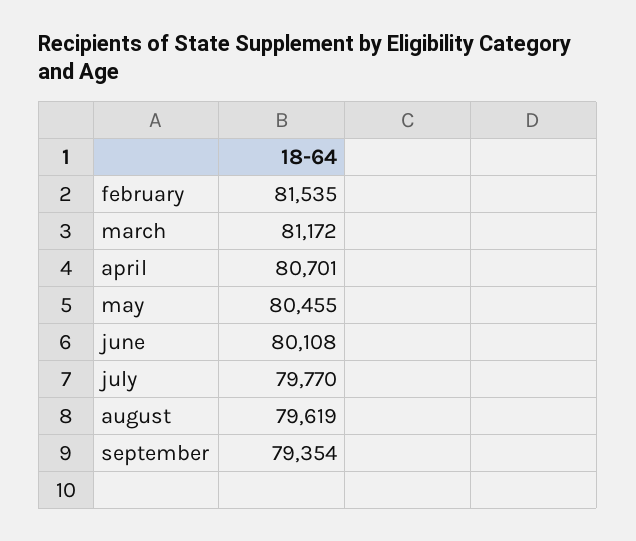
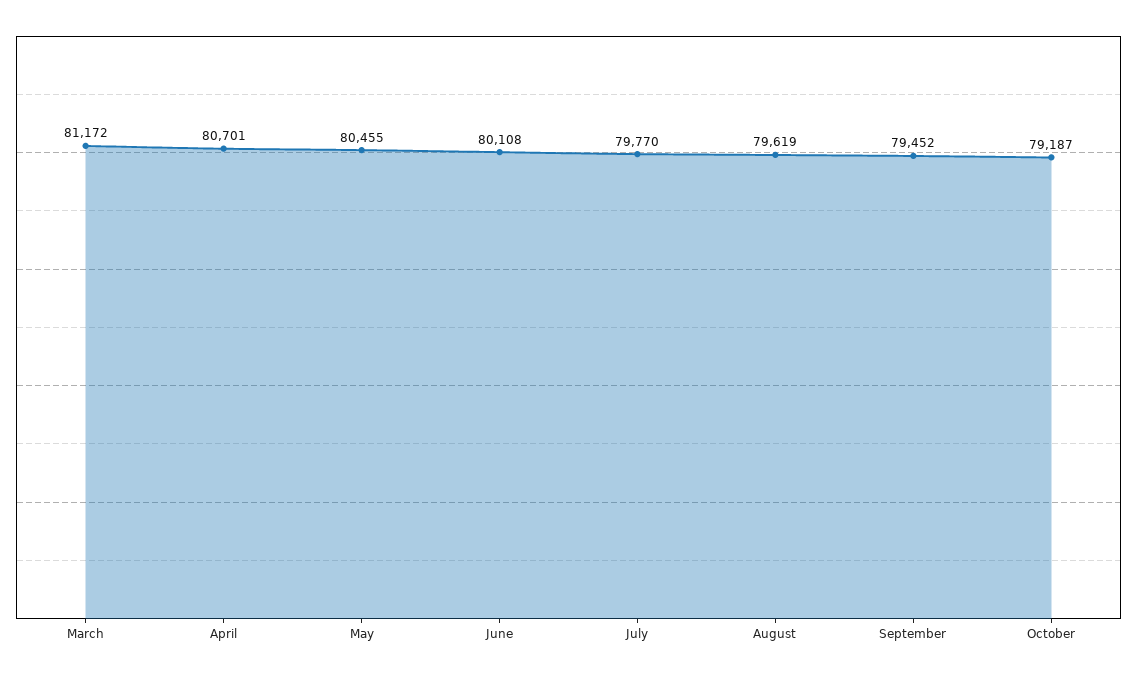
february: 81535 -> none
september: 79354 -> 79452
October: none -> 79187

